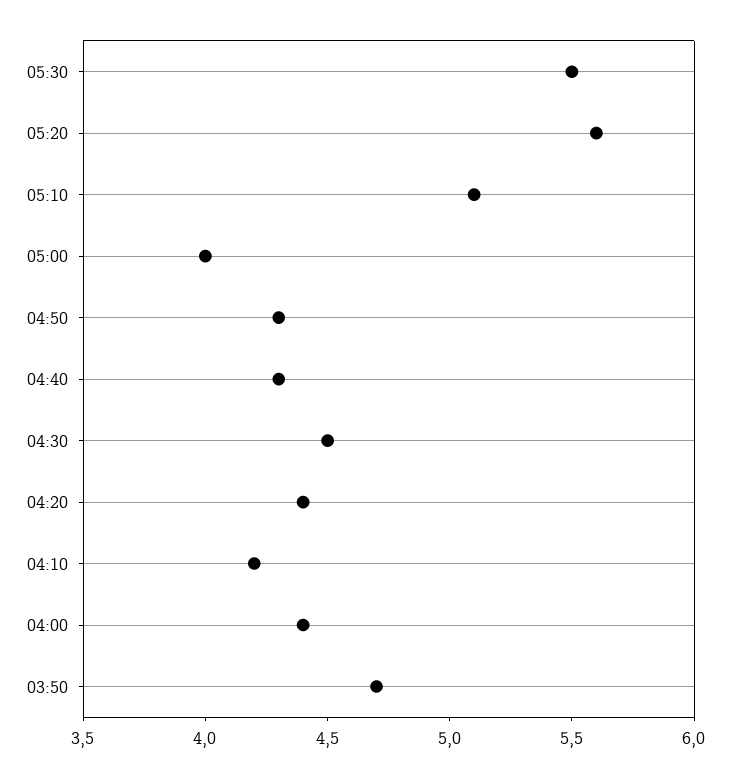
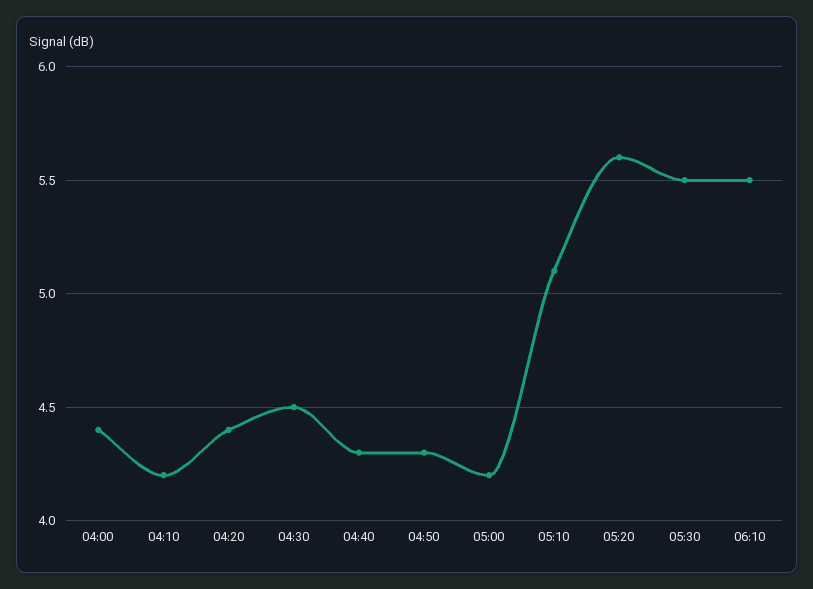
05:00: 4 -> 4.2
03:50: 4.7 -> none
06:10: none -> 5.5

